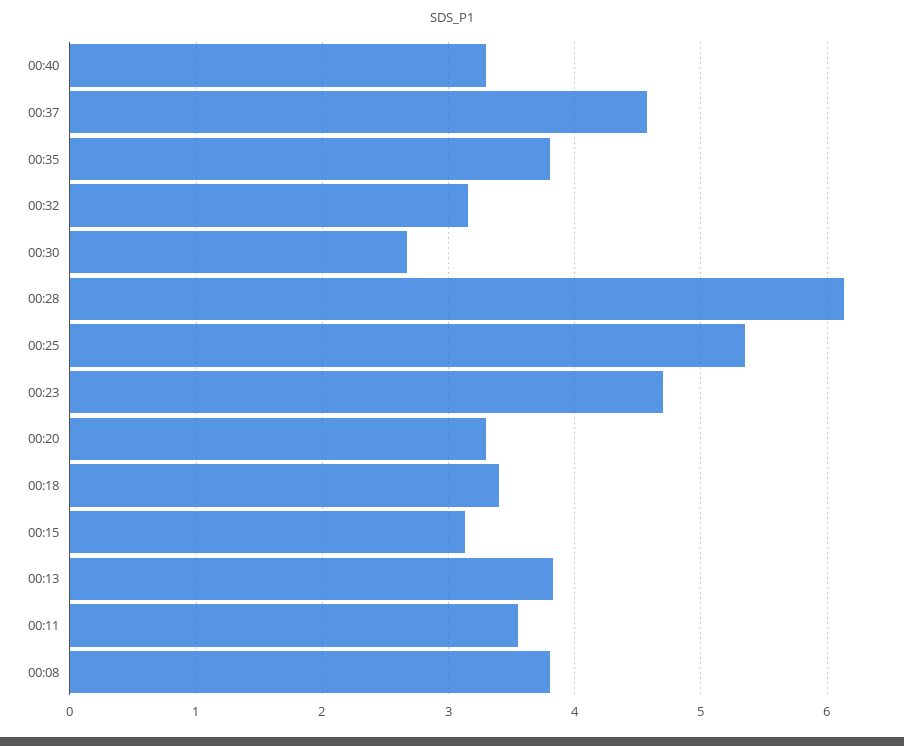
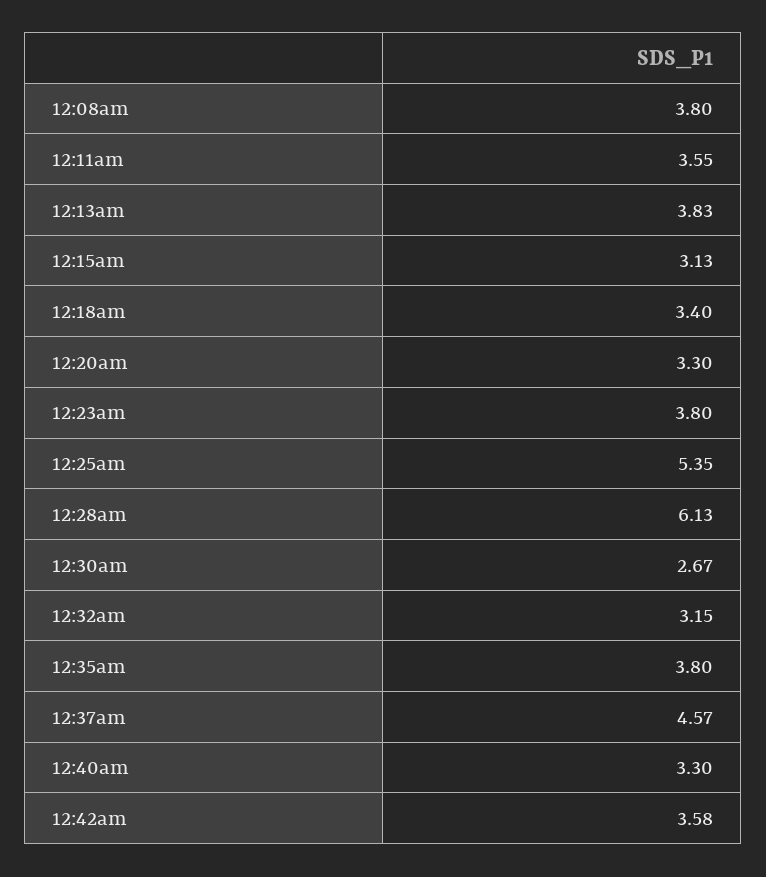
00:23: 4.7 -> 3.8
12:42am: none -> 3.58

